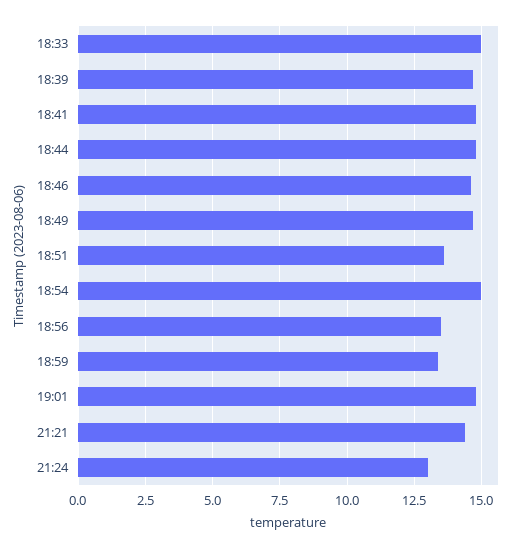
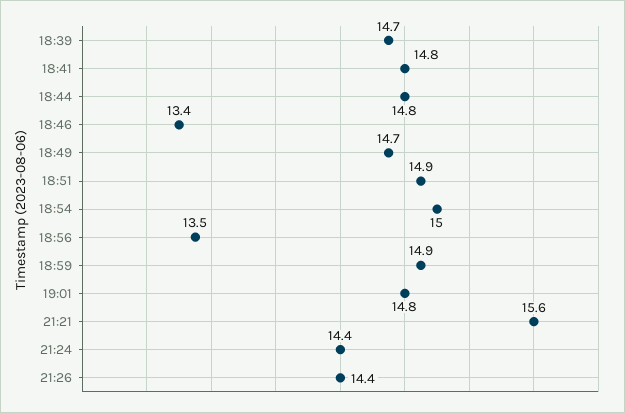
18:33: 15 -> none
18:46: 14.5 -> 13.4
18:51: 13.5 -> 14.9
18:59: 13.5 -> 14.9
21:21: 14.5 -> 15.6
21:24: 13 -> 14.4
21:26: none -> 14.4

